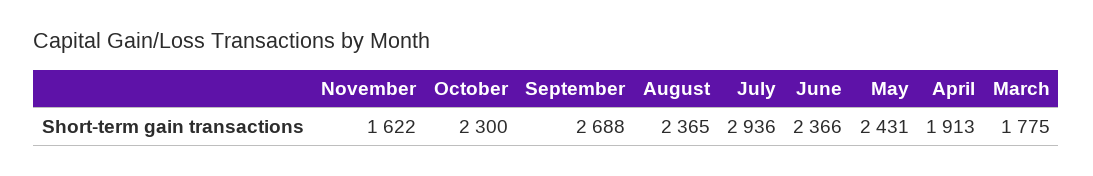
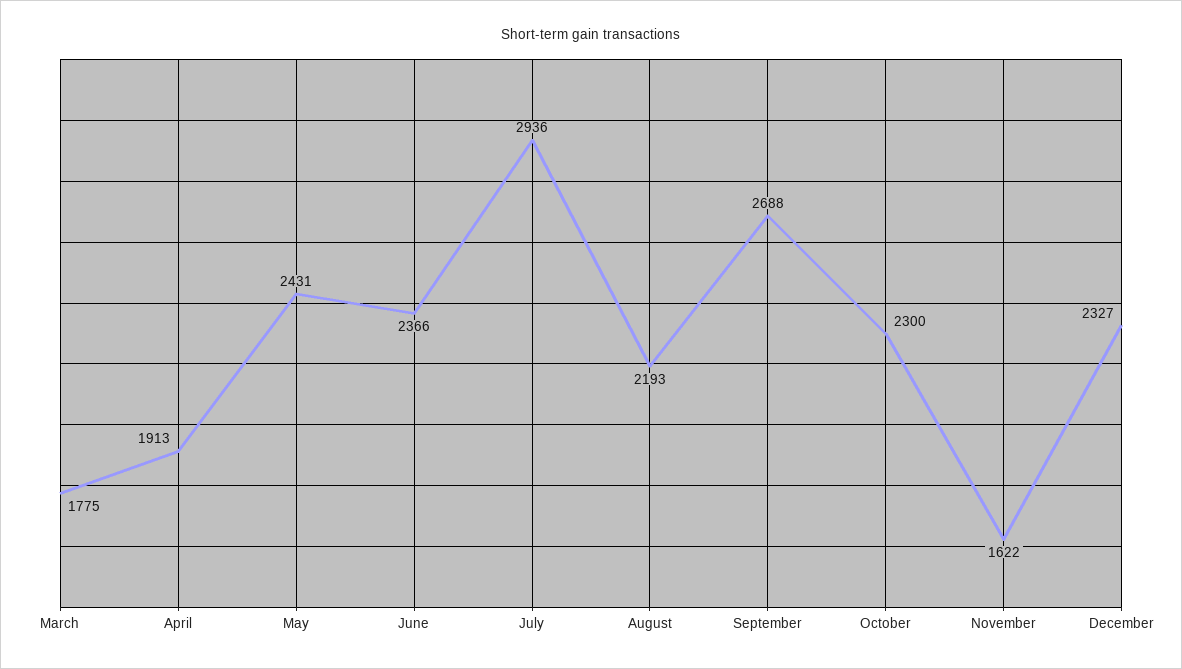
August: 2365 -> 2193
December: none -> 2327

